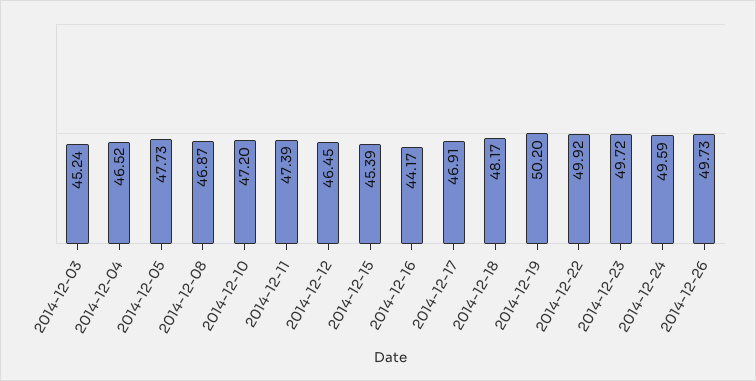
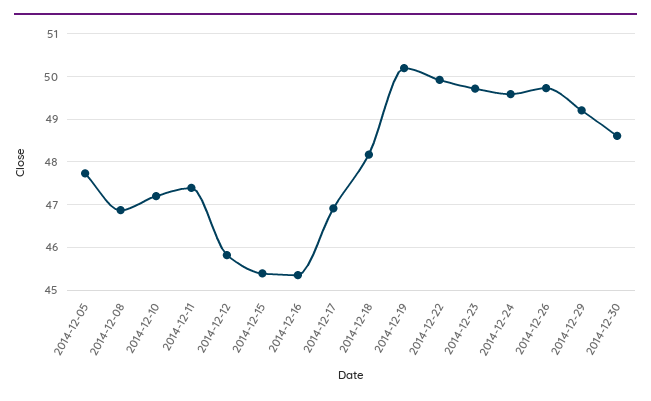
2014-12-03: 45.24 -> none
2014-12-04: 46.52 -> none
2014-12-12: 46.45 -> 45.8
2014-12-16: 44.17 -> 45.4
2014-12-29: none -> 49.2
2014-12-30: none -> 48.6

